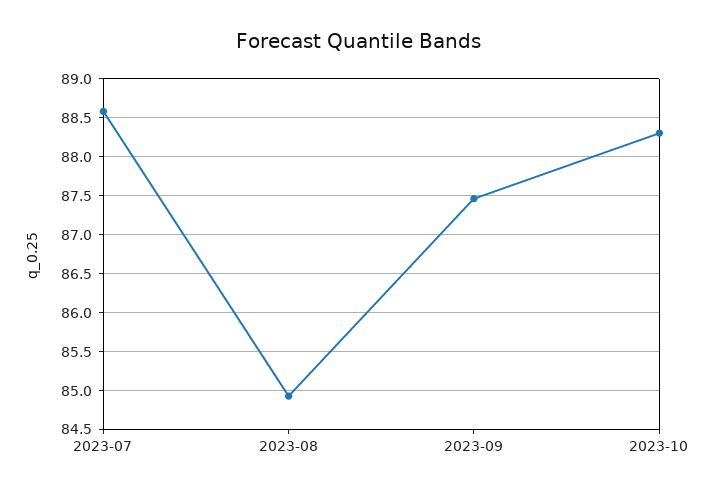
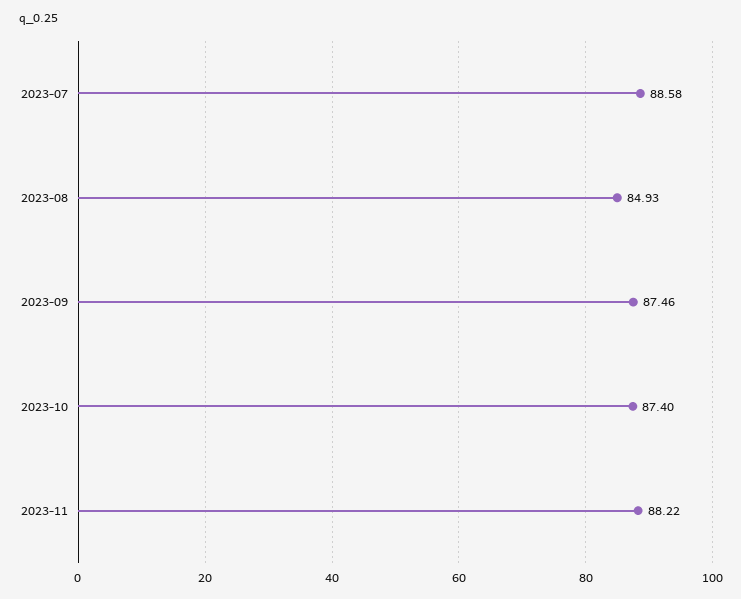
2023-10: 88.3 -> 87.4
2023-11: none -> 88.22

